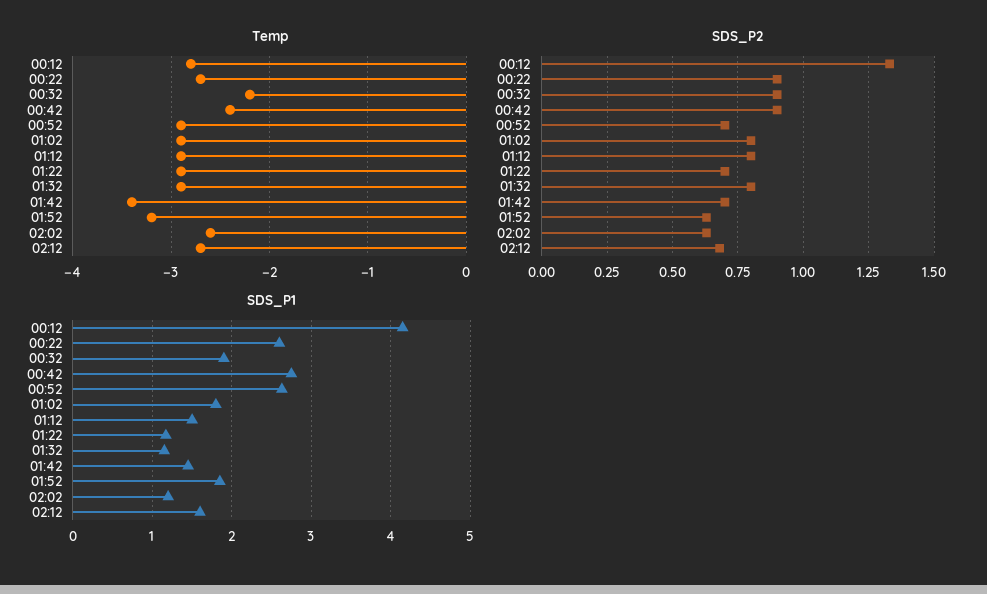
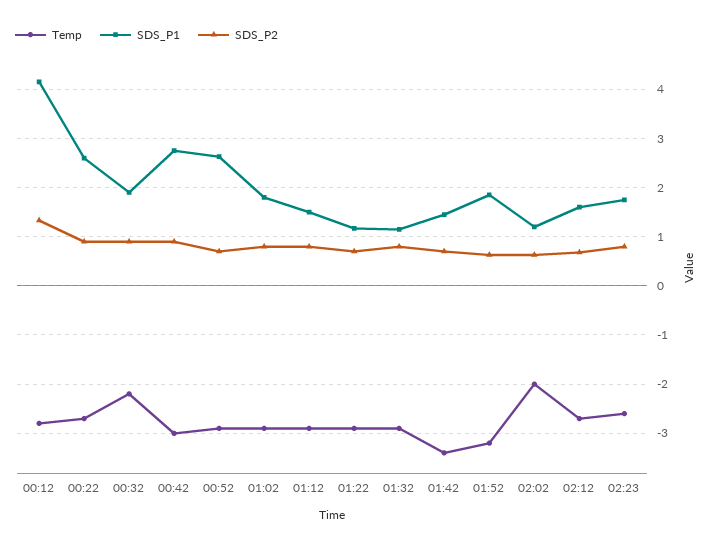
Temp, 00:42: -2.4 -> -3
Temp, 02:02: -2.6 -> -2
Temp, 02:23: none -> -2.6
SDS_P1, 02:23: none -> 1.8
SDS_P2, 02:23: none -> 0.8

